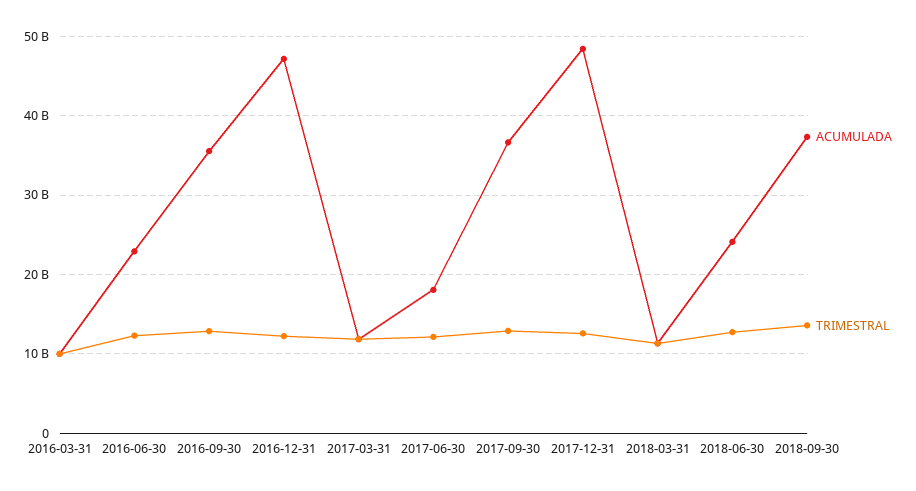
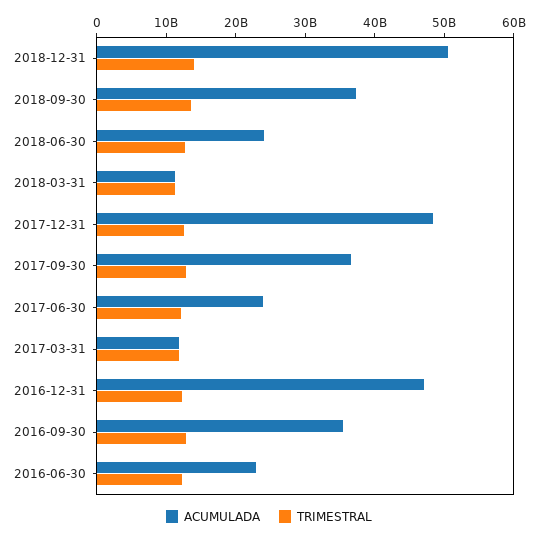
ACUMULADA, 2016-03-31: 10000000000 -> none
TRIMESTRAL, 2016-03-31: 10000000000 -> none
ACUMULADA, 2017-06-30: 18000000000 -> 24000000000
ACUMULADA, 2018-12-31: none -> 50000000000
TRIMESTRAL, 2018-12-31: none -> 14000000000

